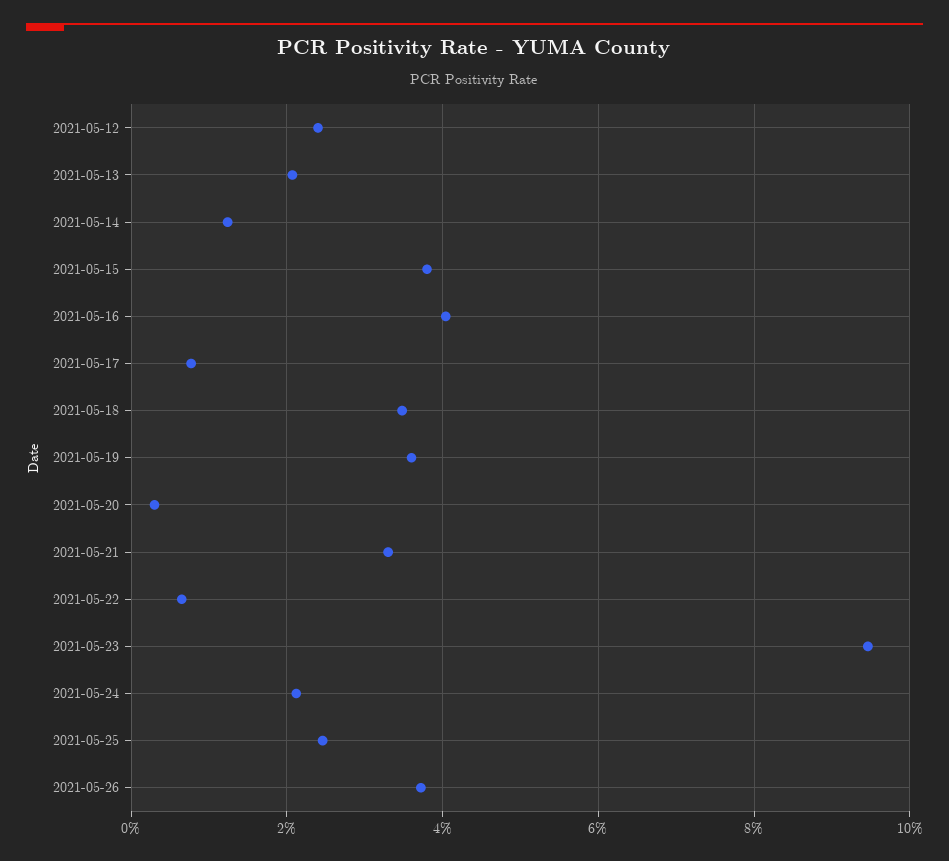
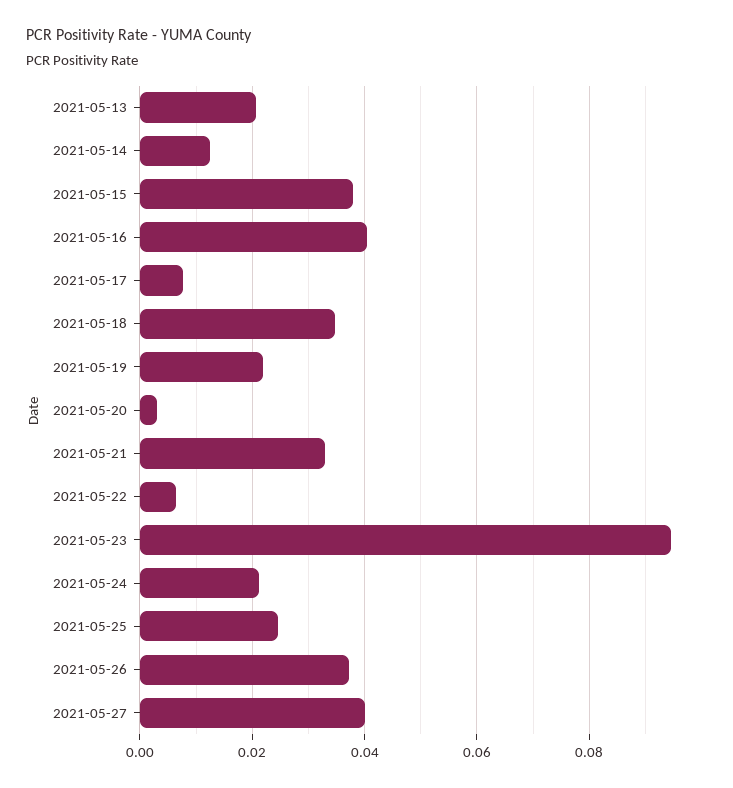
2021-05-12: 0.024 -> none
2021-05-19: 0.036 -> 0.022
2021-05-27: none -> 0.04

